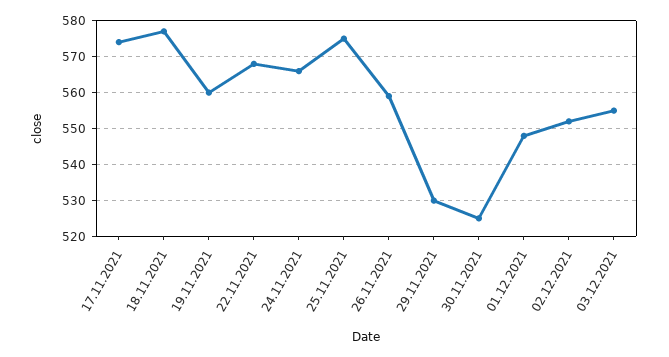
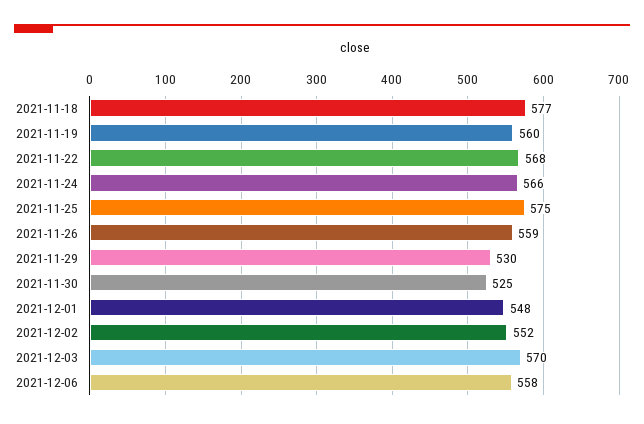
17.11.2021: 575 -> none
03.12.2021: 555 -> 570
2021-12-06: none -> 558

